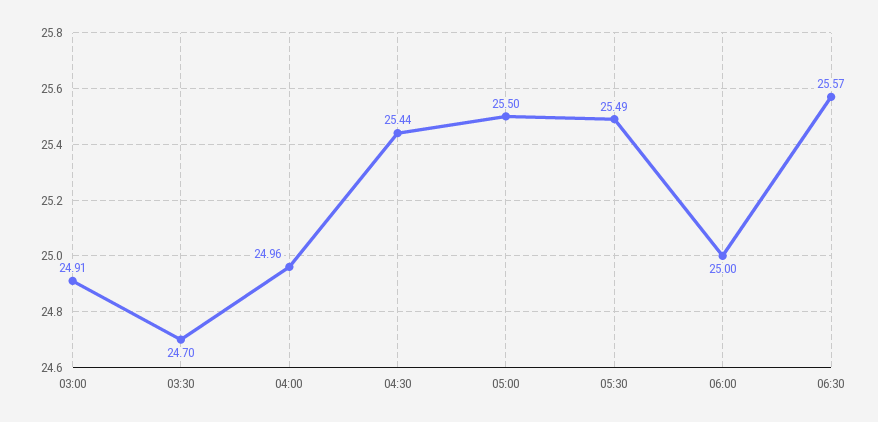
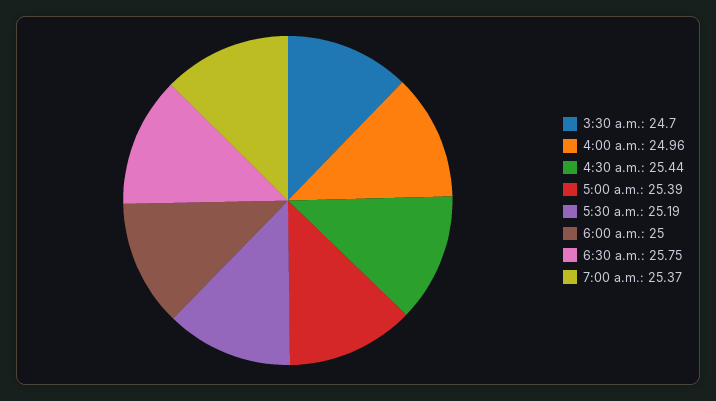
03:00: 24.91 -> none
05:00: 25.5 -> 25.39
05:30: 25.49 -> 25.19
06:30: 25.57 -> 25.75
7:00 a.m.: none -> 25.37

